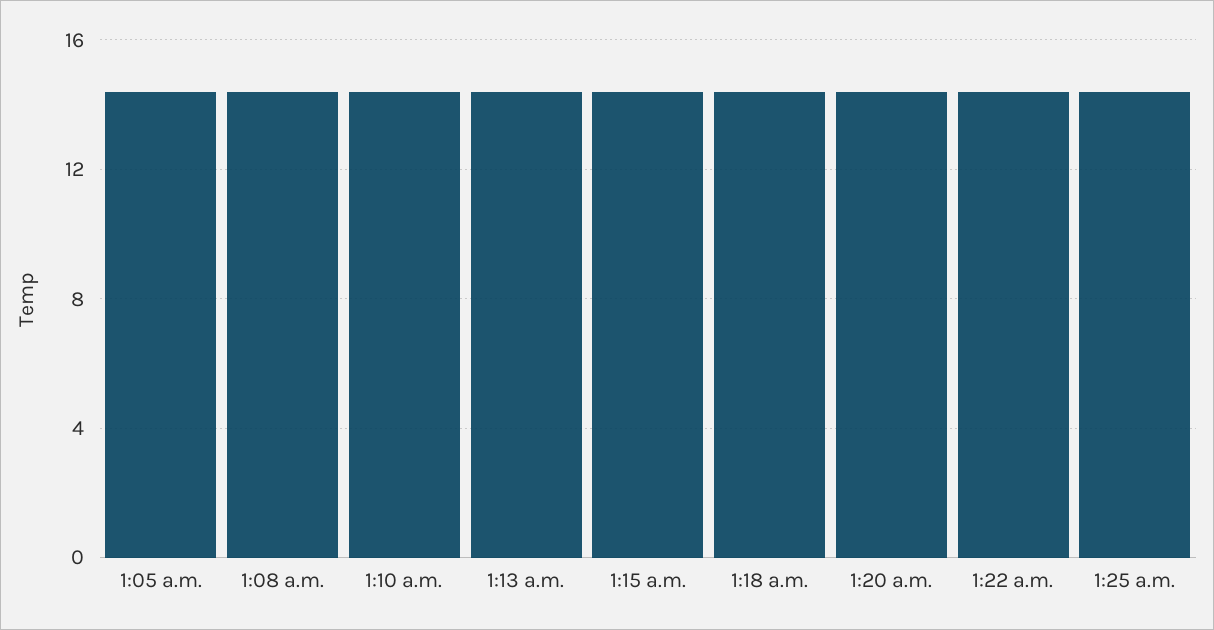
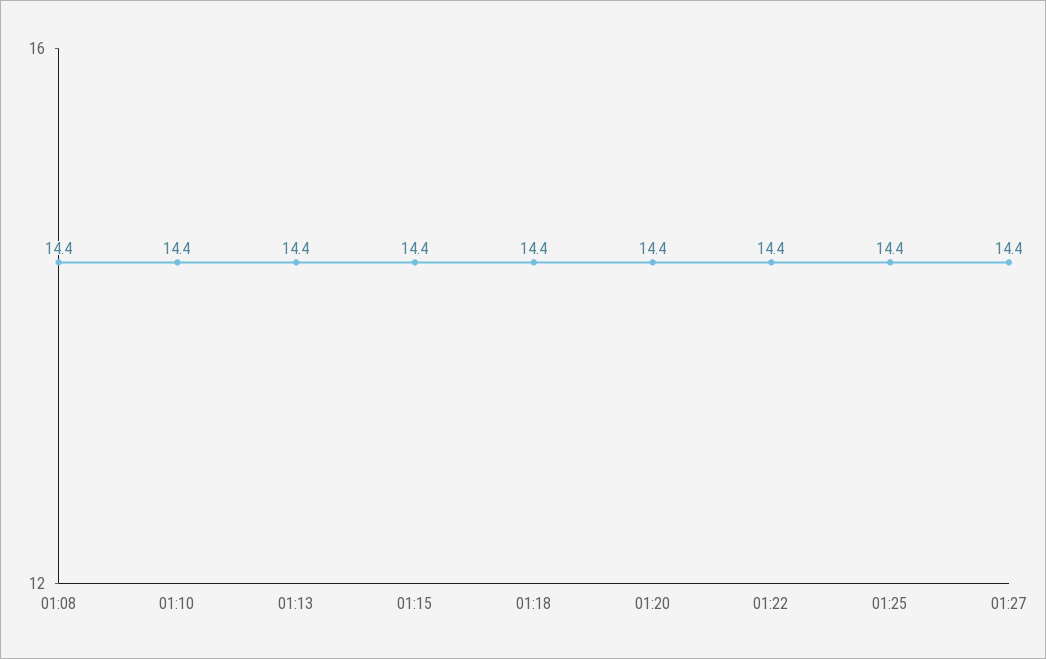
1:05 a.m.: 14.5 -> none
01:27: none -> 14.4

